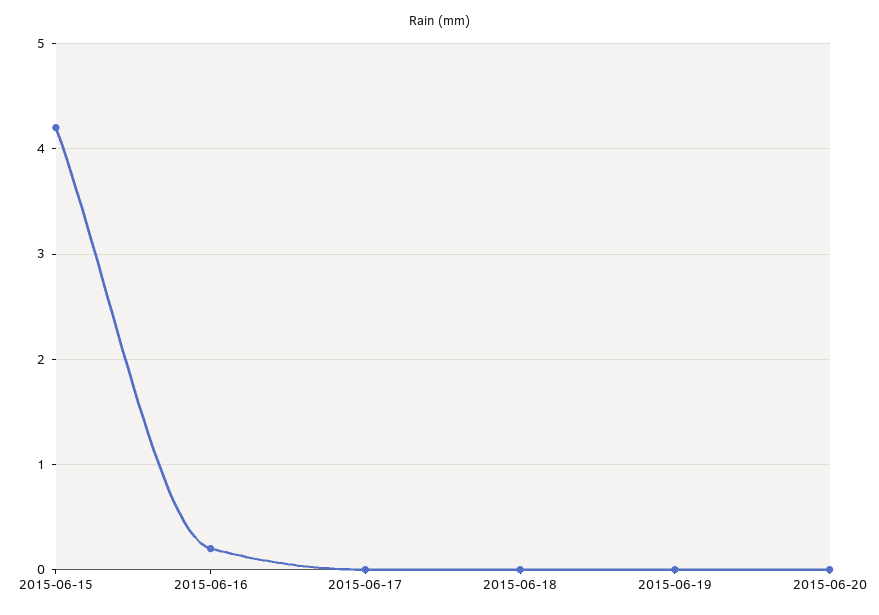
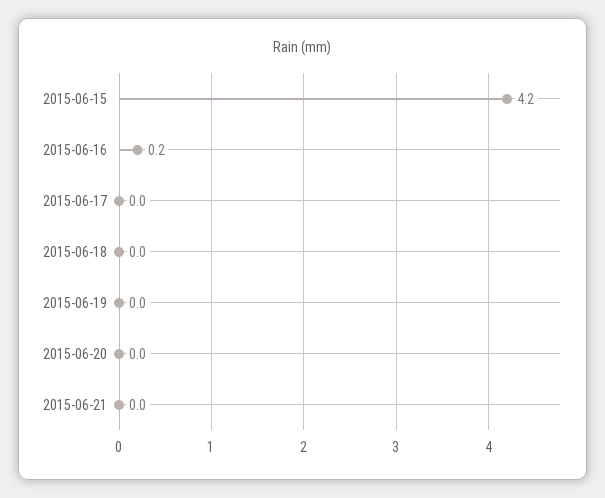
2015-06-21: none -> 0

